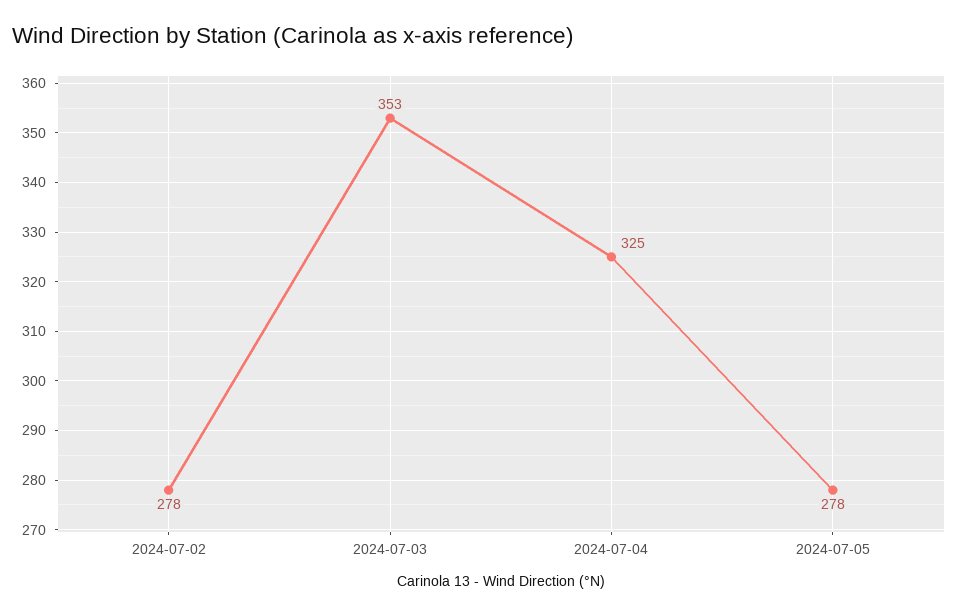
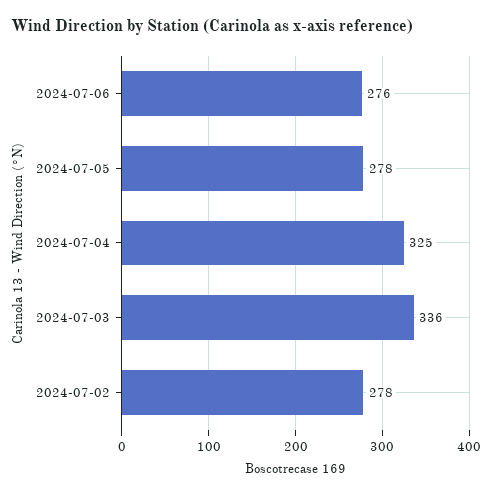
2024-07-03: 353 -> 336
2024-07-06: none -> 276

